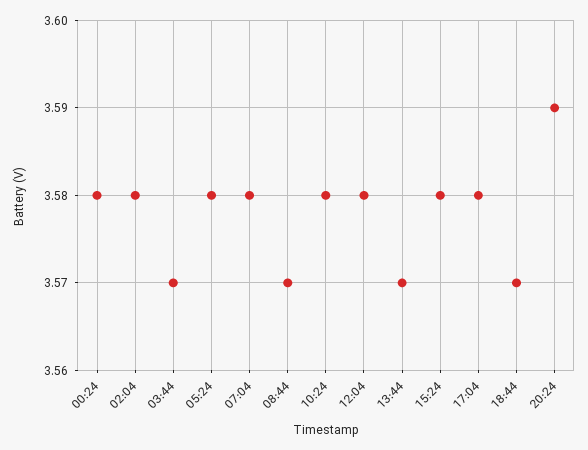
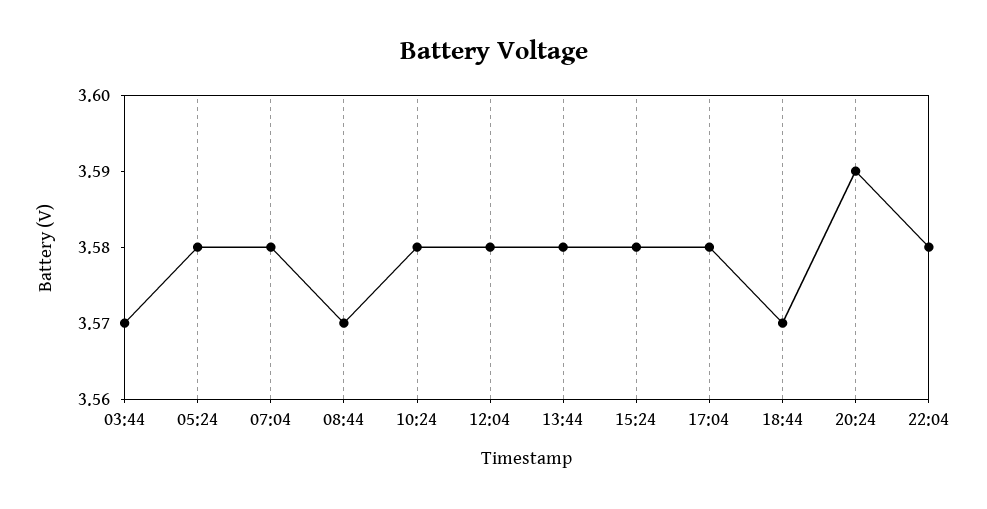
00:24: 3.58 -> none
02:04: 3.58 -> none
13:44: 3.57 -> 3.58
22:04: none -> 3.58

